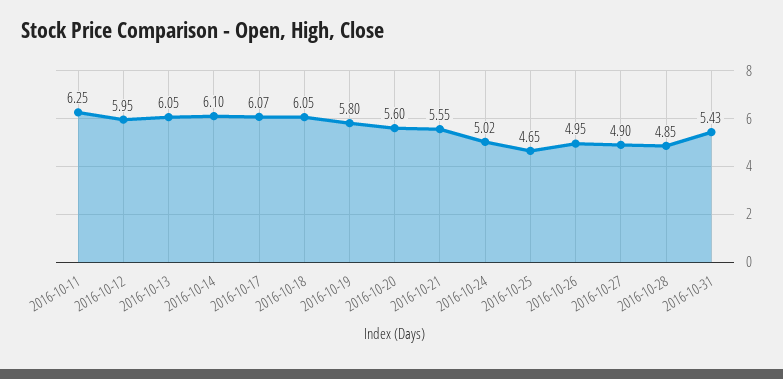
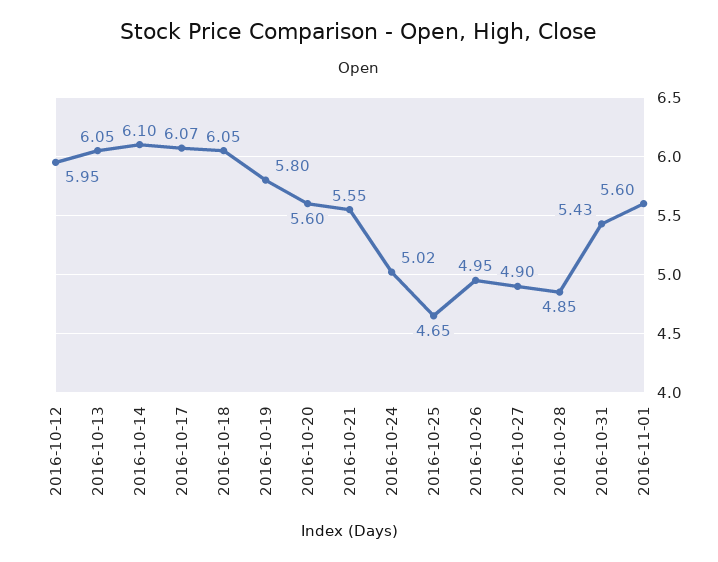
2016-10-11: 6.25 -> none
2016-11-01: none -> 5.6

